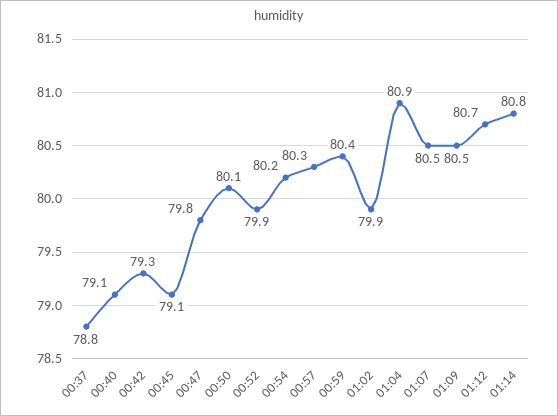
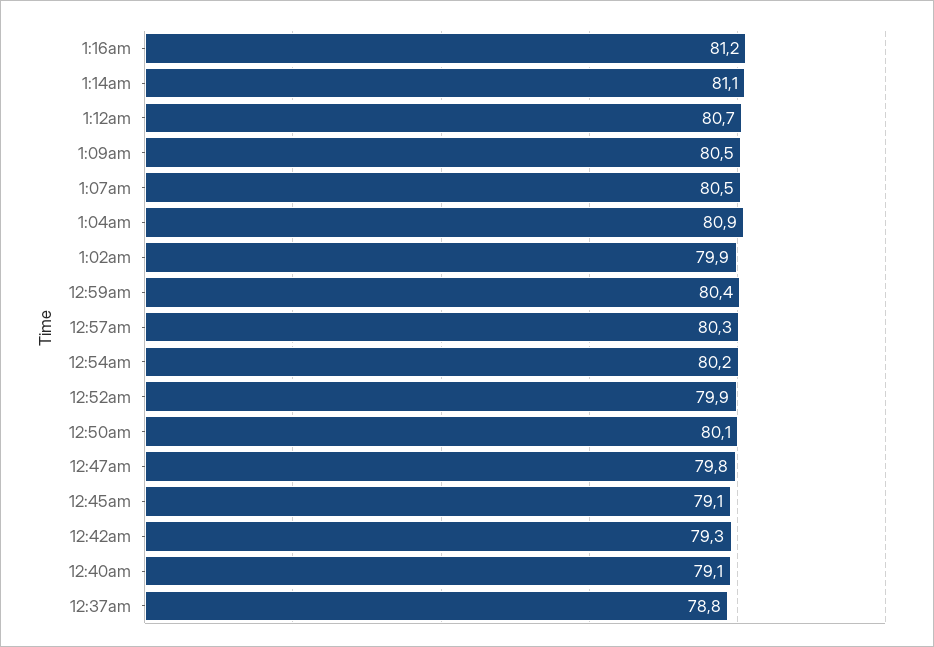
01:14: 80.8 -> 81.1
1:16am: none -> 81.2

